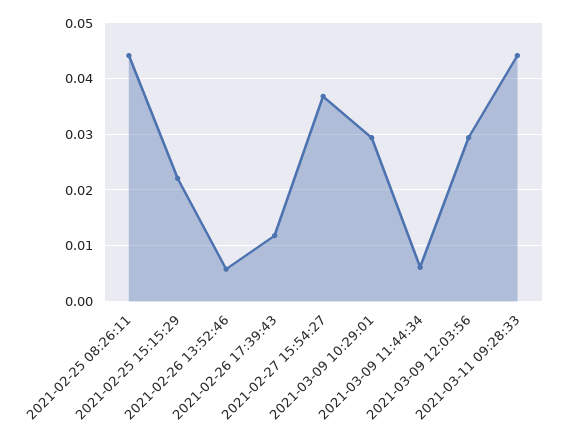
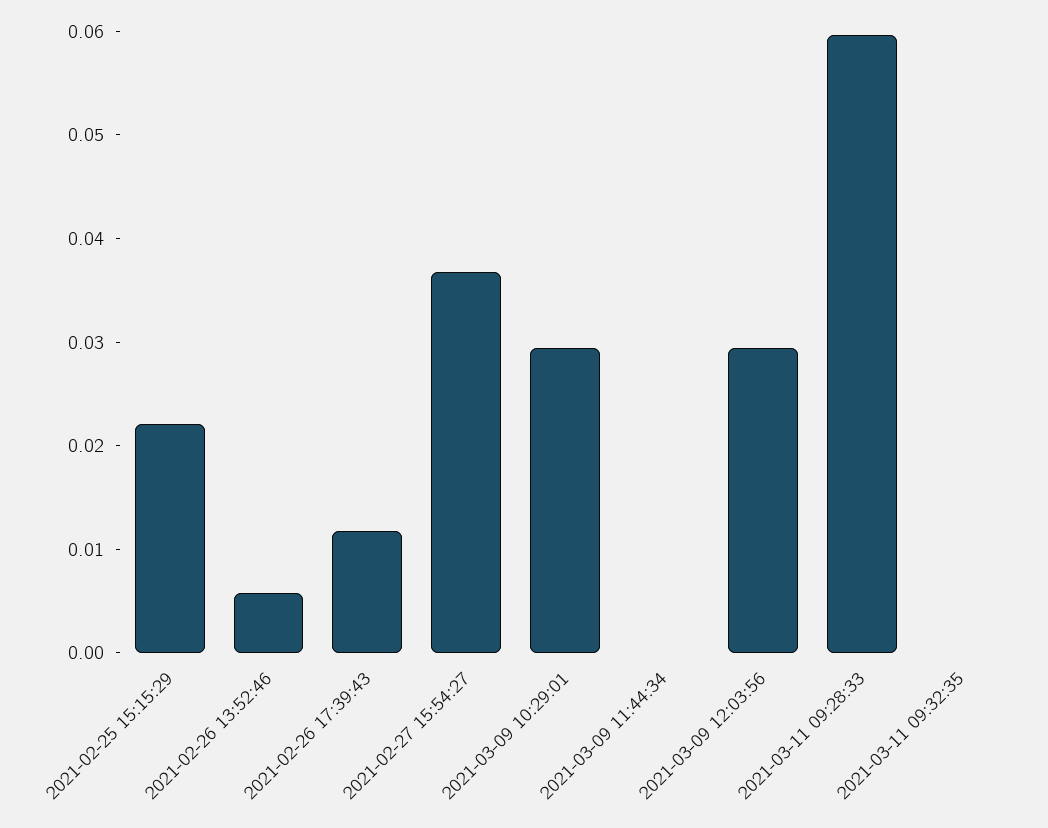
2021-02-25 08:26:11: 0.044 -> none
2021-03-09 11:44:34: 0.006 -> 0
2021-03-11 09:28:33: 0.044 -> 0.06
2021-03-11 09:32:35: none -> 0

